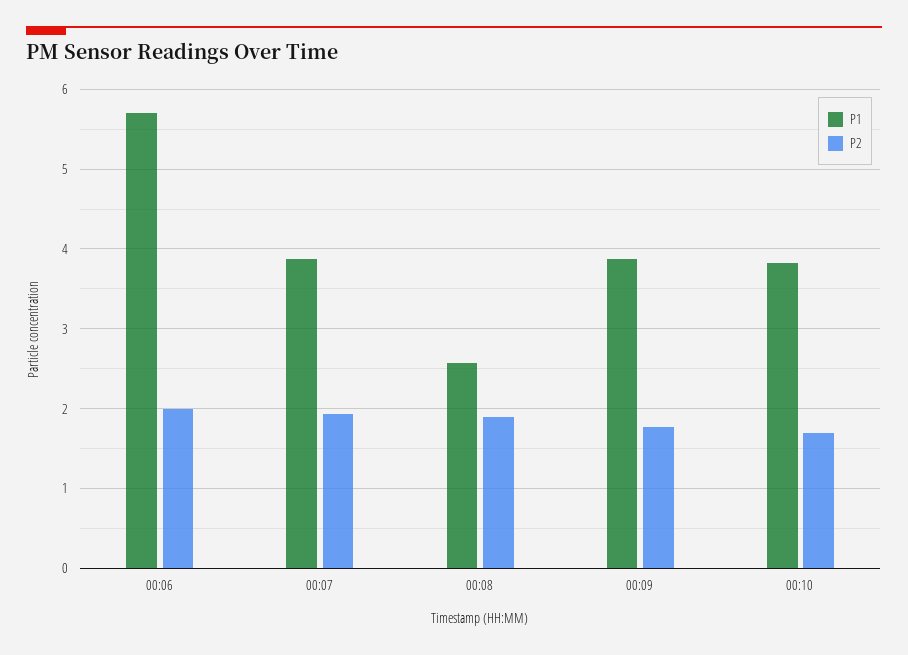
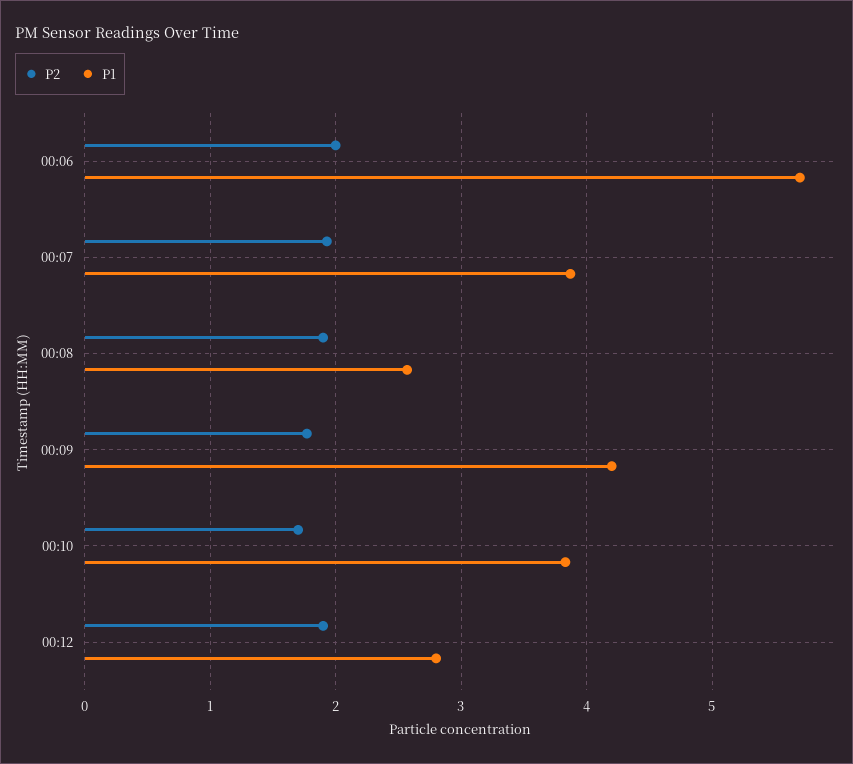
P1, 00:09: 3.9 -> 4.2
P2, 00:12: none -> 1.9
P1, 00:12: none -> 2.8

